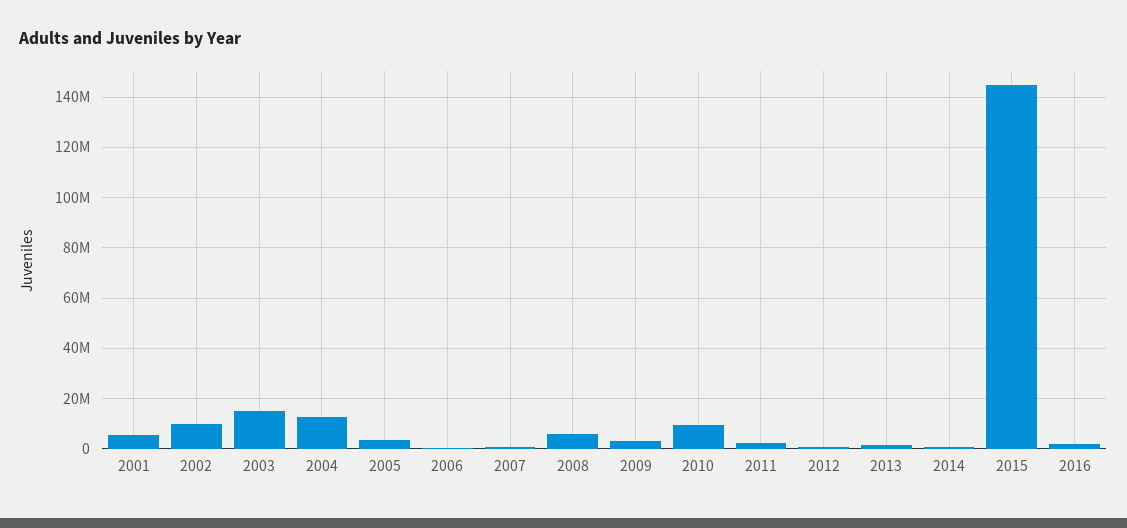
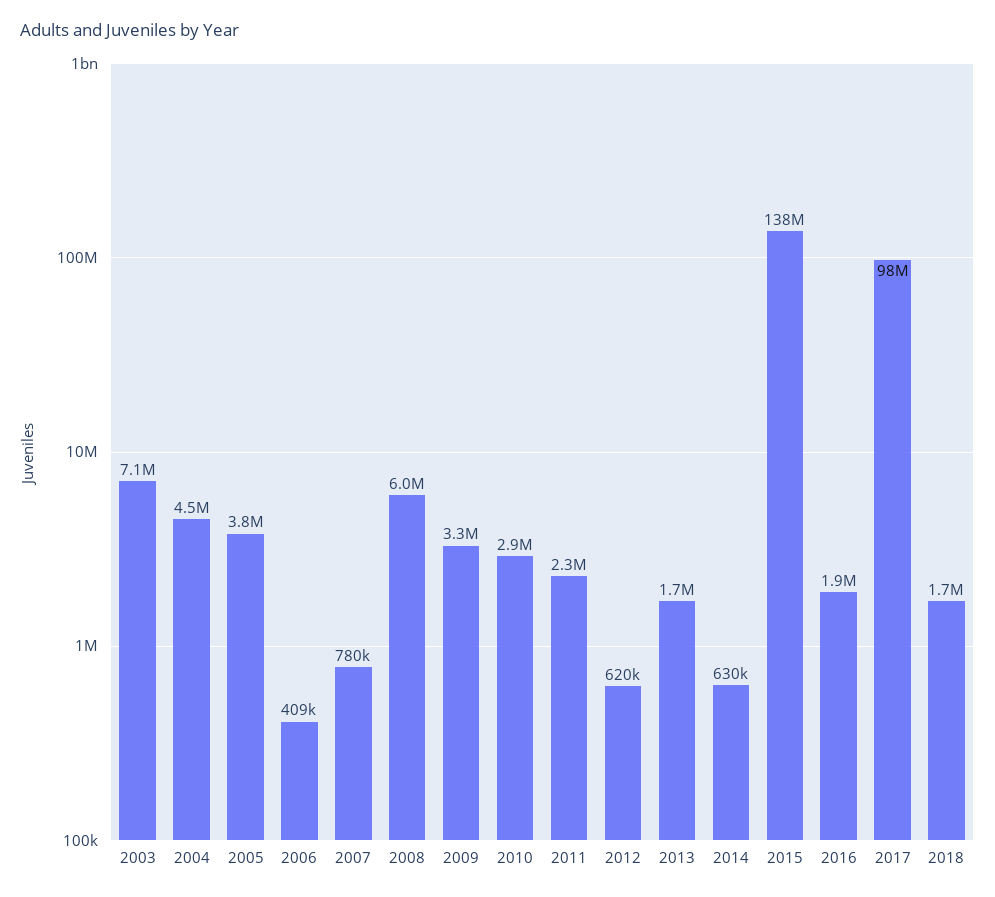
2001: 5000000 -> none
2002: 10000000 -> none
2003: 15000000 -> 7100000
2004: 12500000 -> 4500000
2010: 10000000 -> 2900000
2015: 145000000 -> 138000000
2017: none -> 98000000
2018: none -> 1700000

